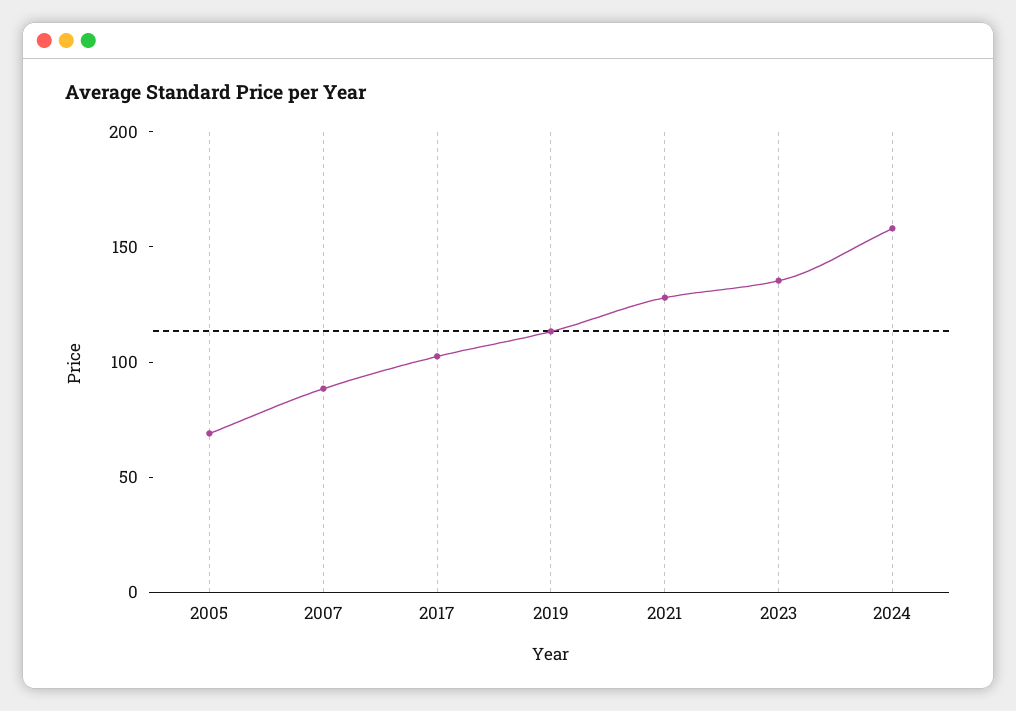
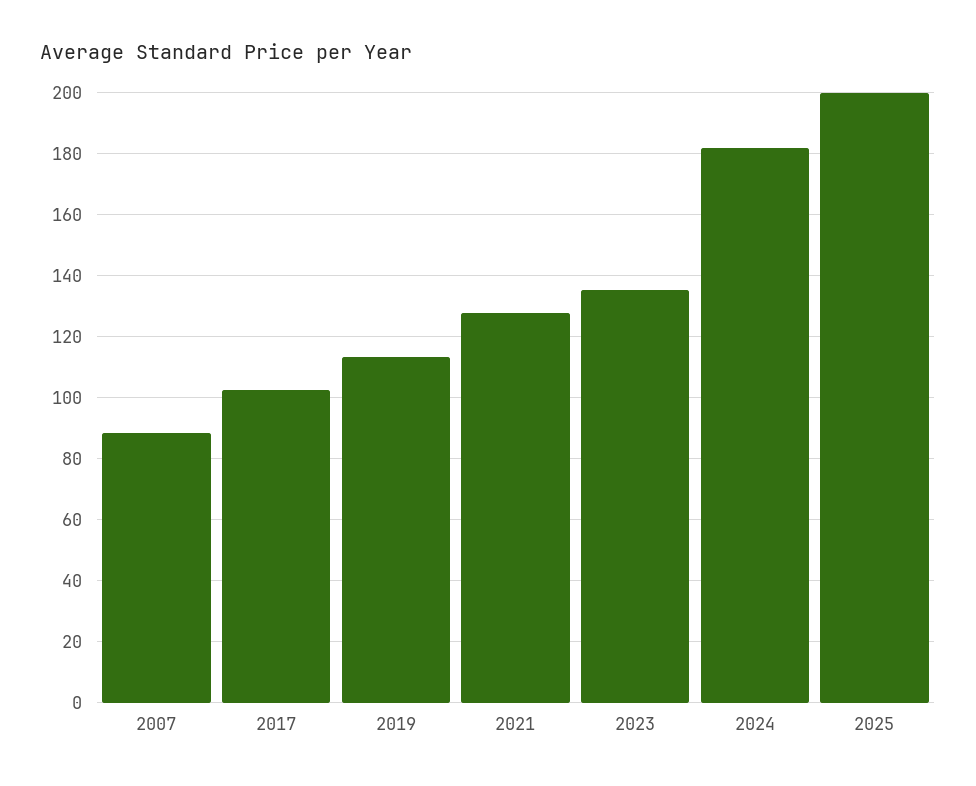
2005: 70 -> none
2024: 160 -> 182
2025: none -> 200

